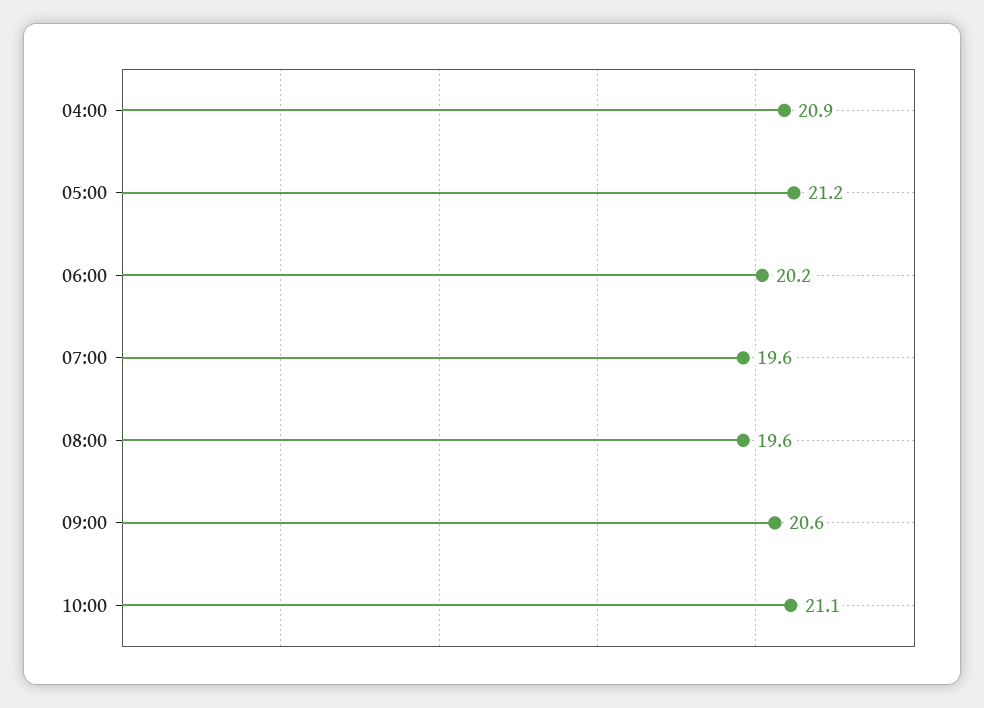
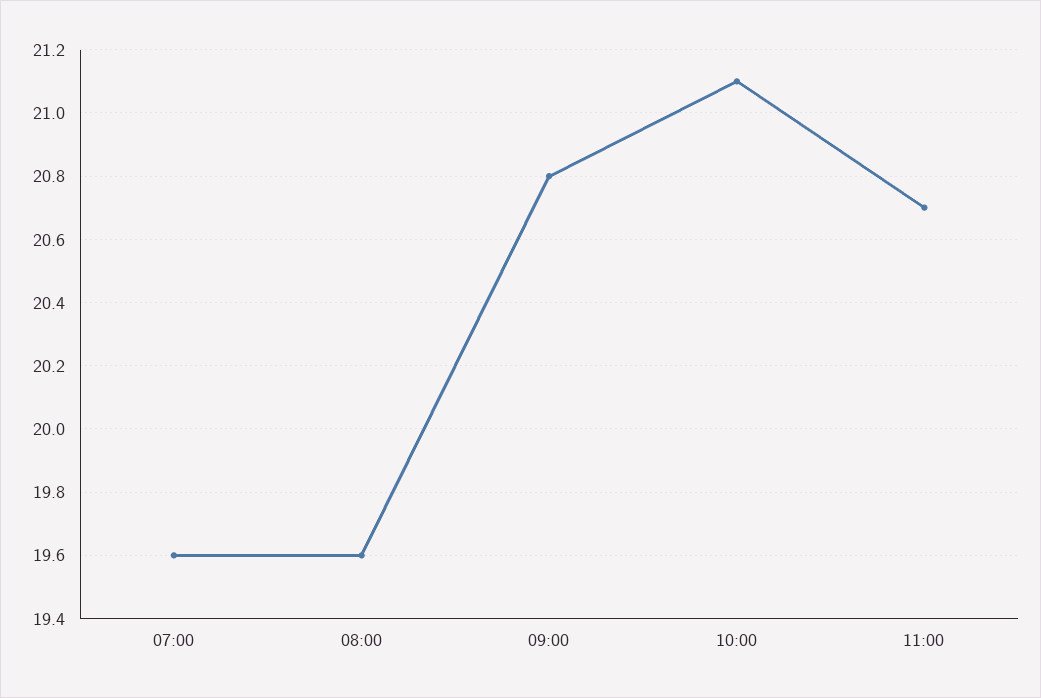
04:00: 20.9 -> none
05:00: 21.2 -> none
06:00: 20.2 -> none
09:00: 20.6 -> 20.8
11:00: none -> 20.7

